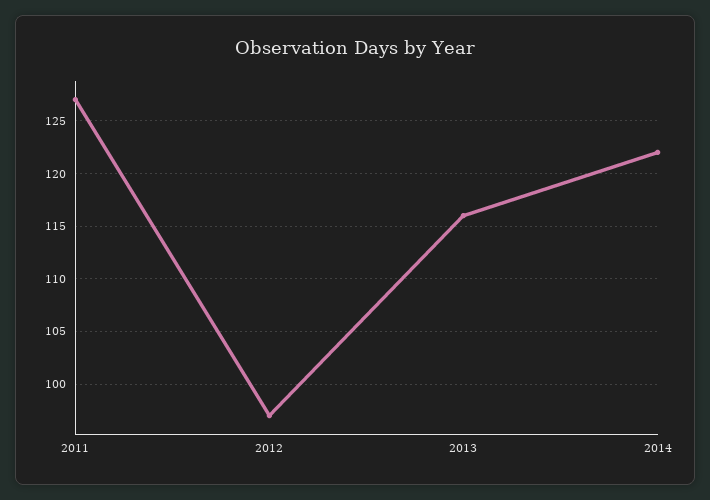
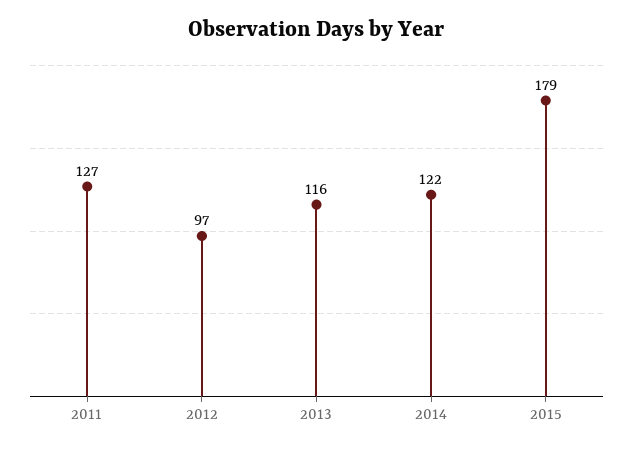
2015: none -> 179

